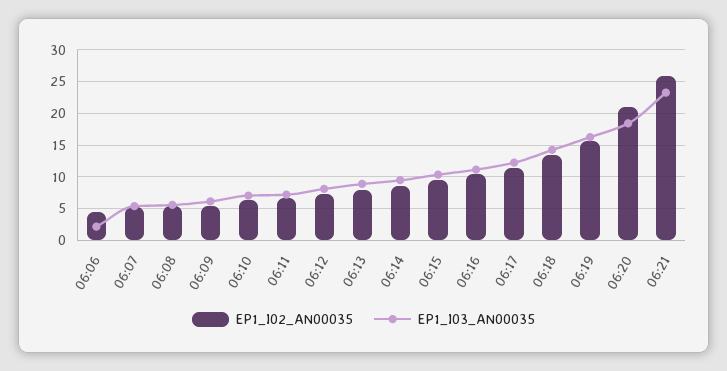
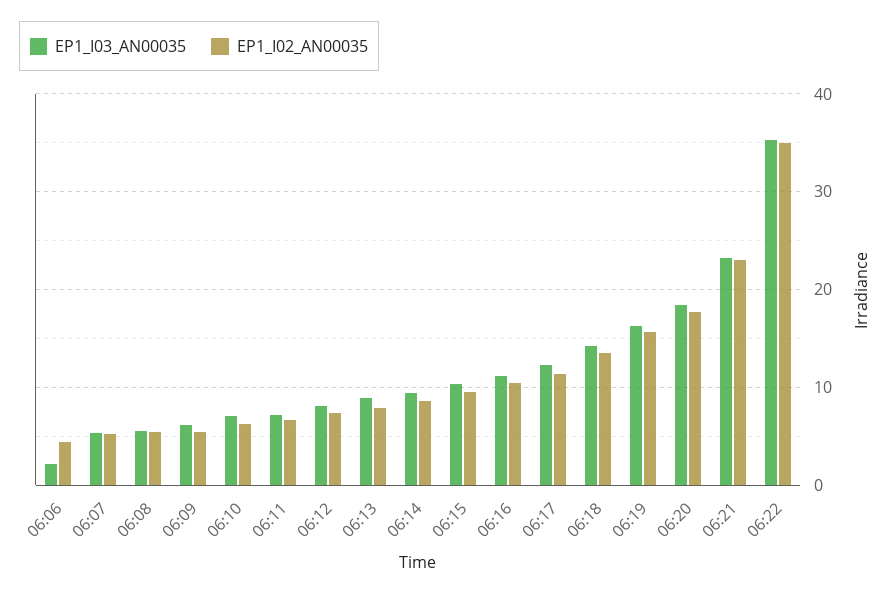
EP1_I02_AN00035, 06:20: 21 -> 18
EP1_I02_AN00035, 06:21: 26 -> 23
EP1_I03_AN00035, 06:22: none -> 35
EP1_I02_AN00035, 06:22: none -> 35

